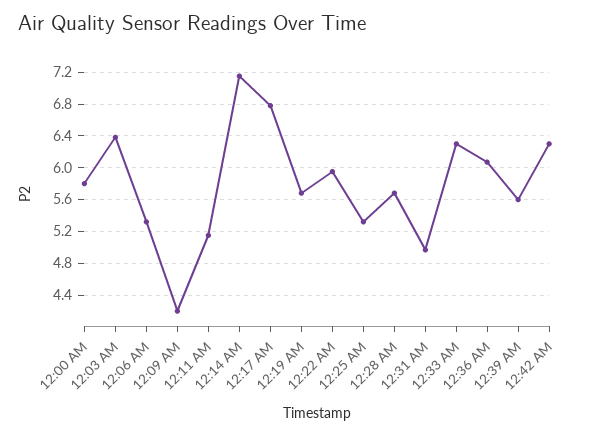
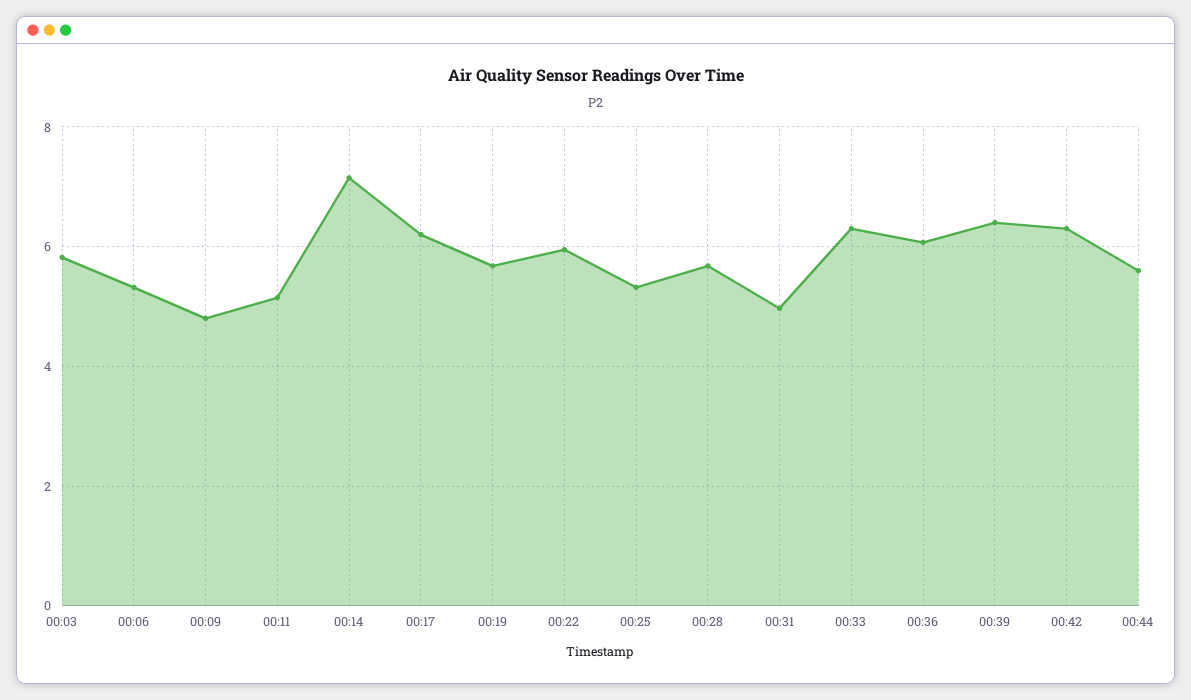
12:00 AM: 5.8 -> none
12:03 AM: 6.4 -> 5.8
12:09 AM: 4.2 -> 4.8
12:17 AM: 6.8 -> 6.2
12:39 AM: 5.6 -> 6.4
00:44: none -> 5.6

